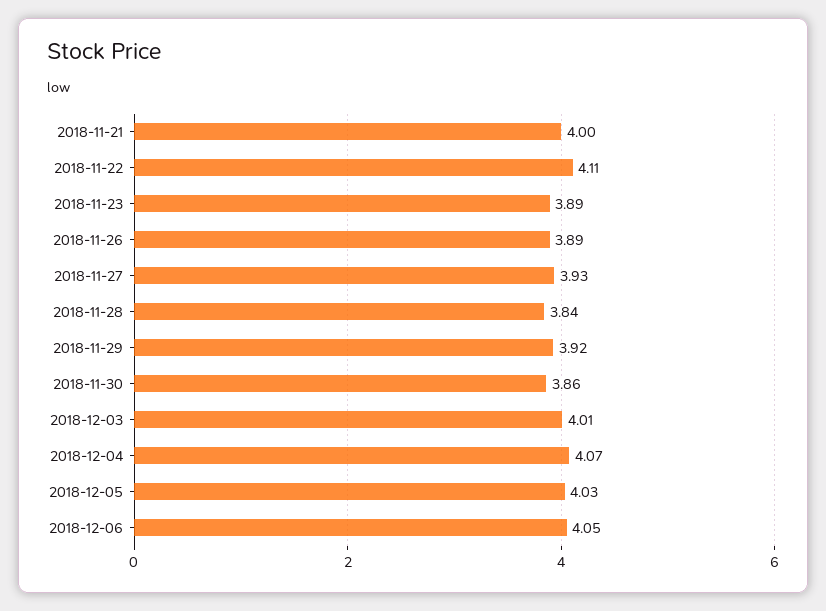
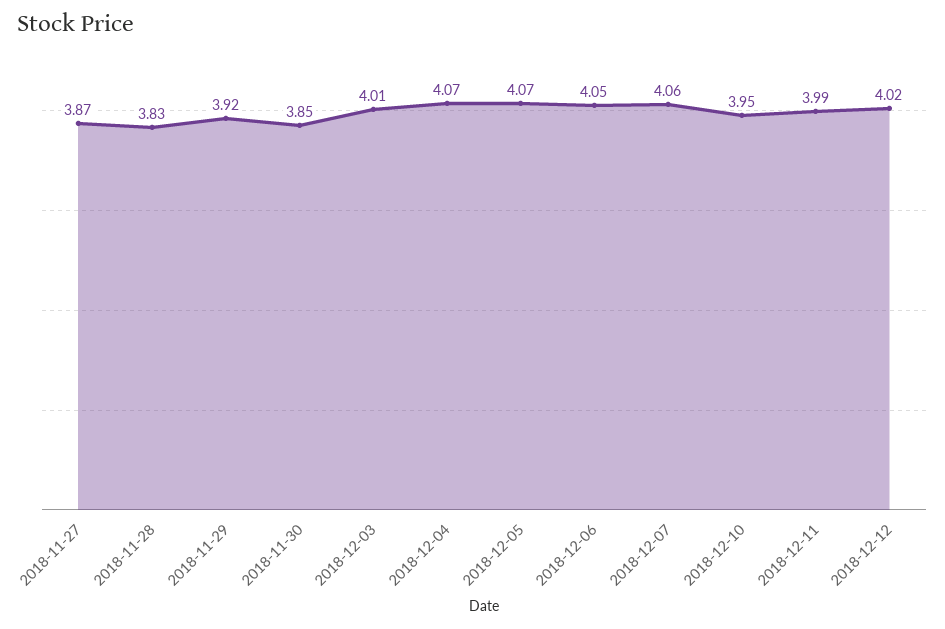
2018-11-21: 4 -> none
2018-11-22: 4.11 -> none
2018-11-23: 3.89 -> none
2018-11-26: 3.89 -> none
2018-11-27: 3.93 -> 3.87
2018-11-28: 3.84 -> 3.83
2018-11-30: 3.86 -> 3.85
2018-12-05: 4.03 -> 4.07
2018-12-07: none -> 4.06
2018-12-10: none -> 3.95
2018-12-11: none -> 3.99
2018-12-12: none -> 4.02

